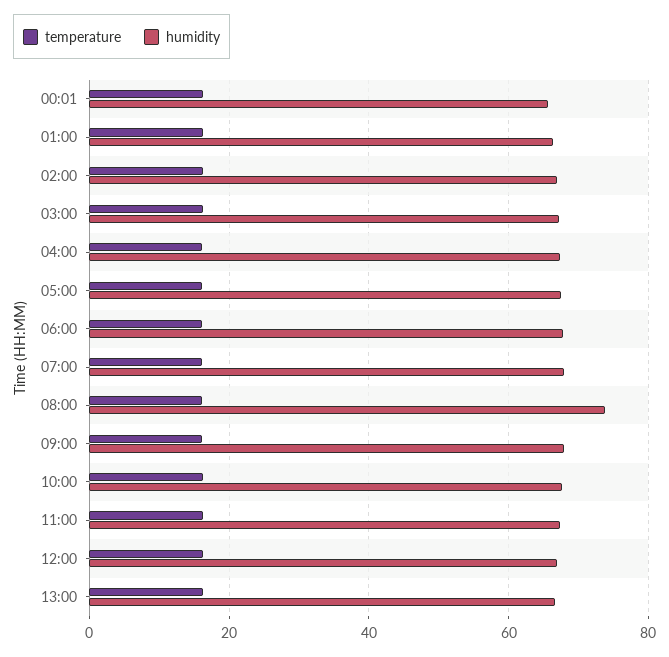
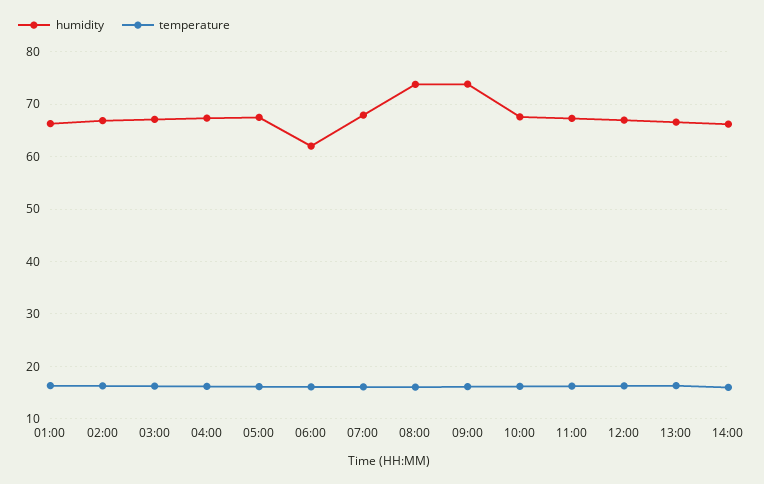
temperature, 00:01: 16 -> none
humidity, 00:01: 66 -> none
humidity, 06:00: 68 -> 62
humidity, 09:00: 68 -> 74
humidity, 14:00: none -> 66
temperature, 14:00: none -> 16

